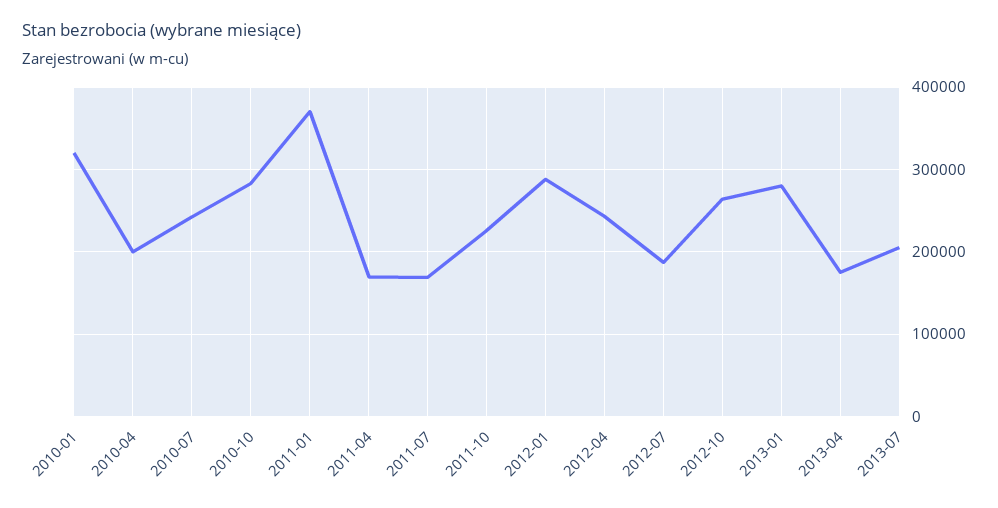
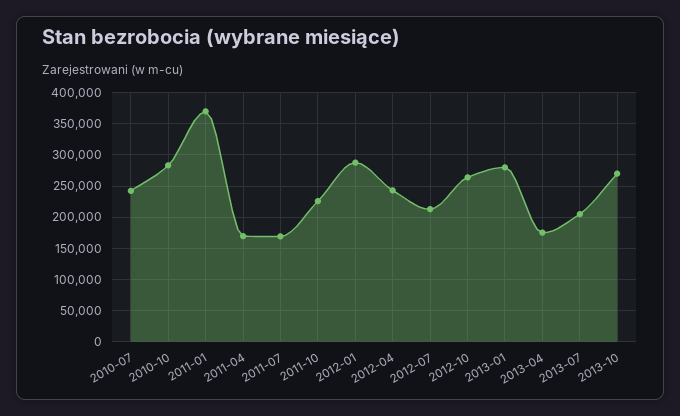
2010-01: 320000 -> none
2010-04: 200000 -> none
2012-07: 190000 -> 210000
2013-10: none -> 270000

